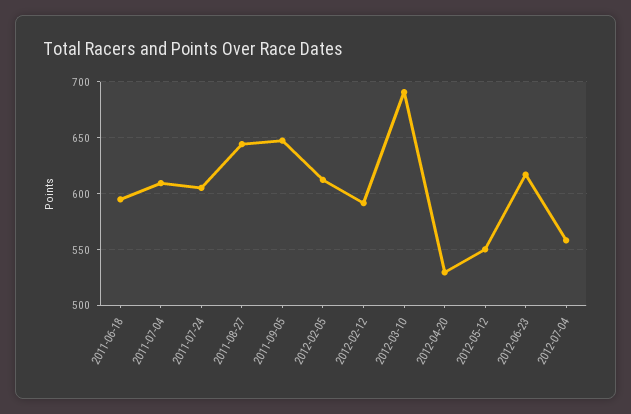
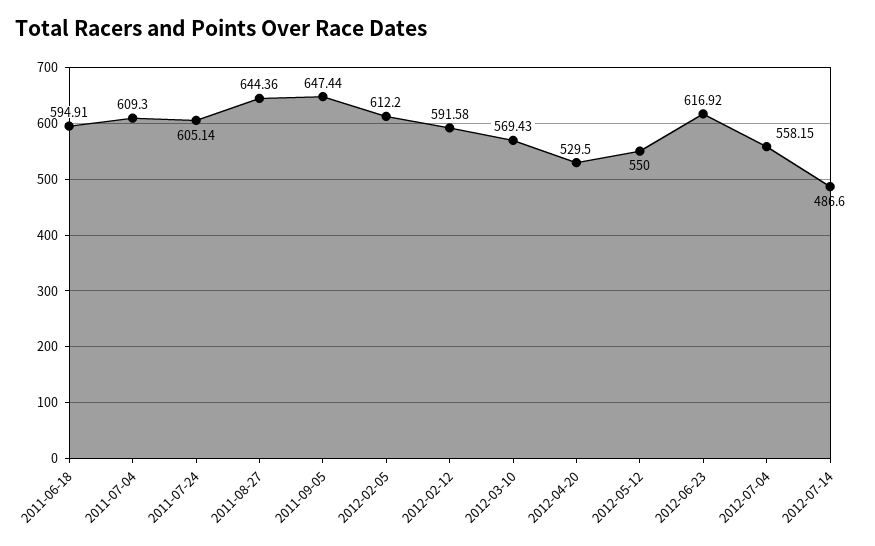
2012-03-10: 690 -> 569.43
2012-07-14: none -> 486.6

